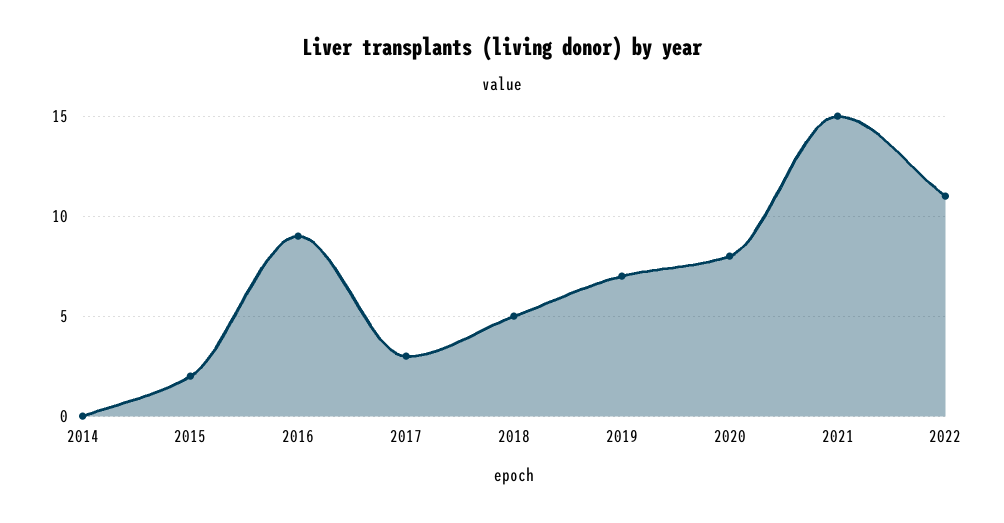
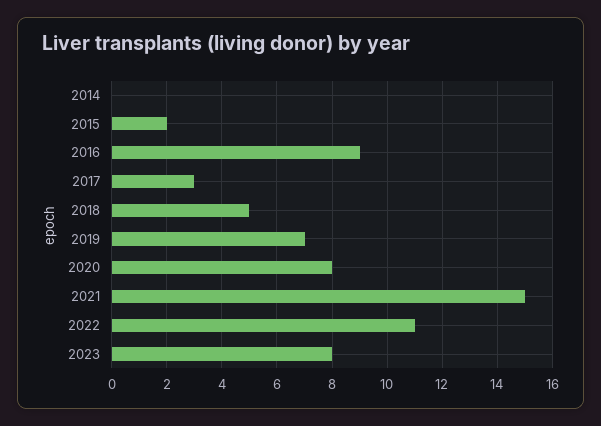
2023: none -> 8

